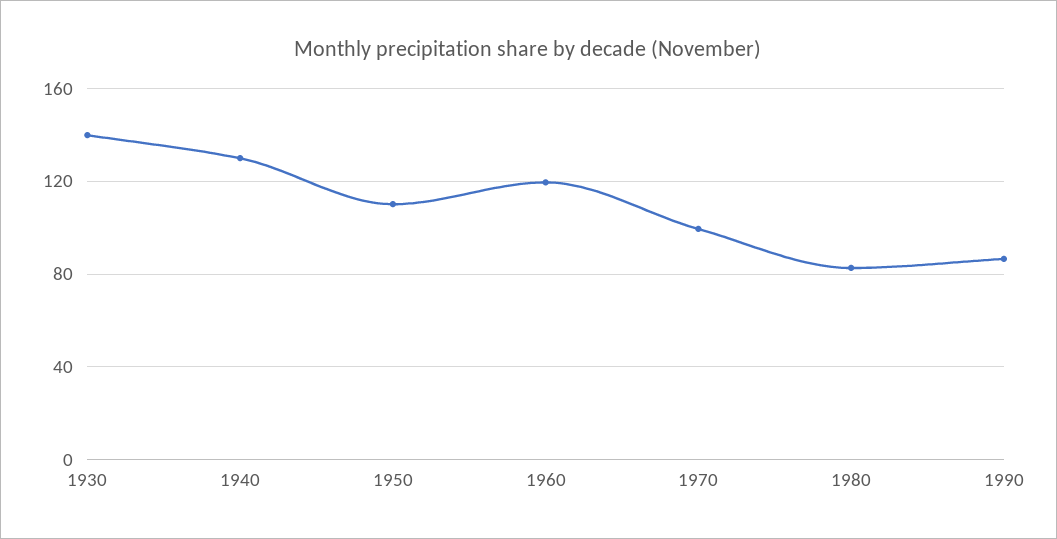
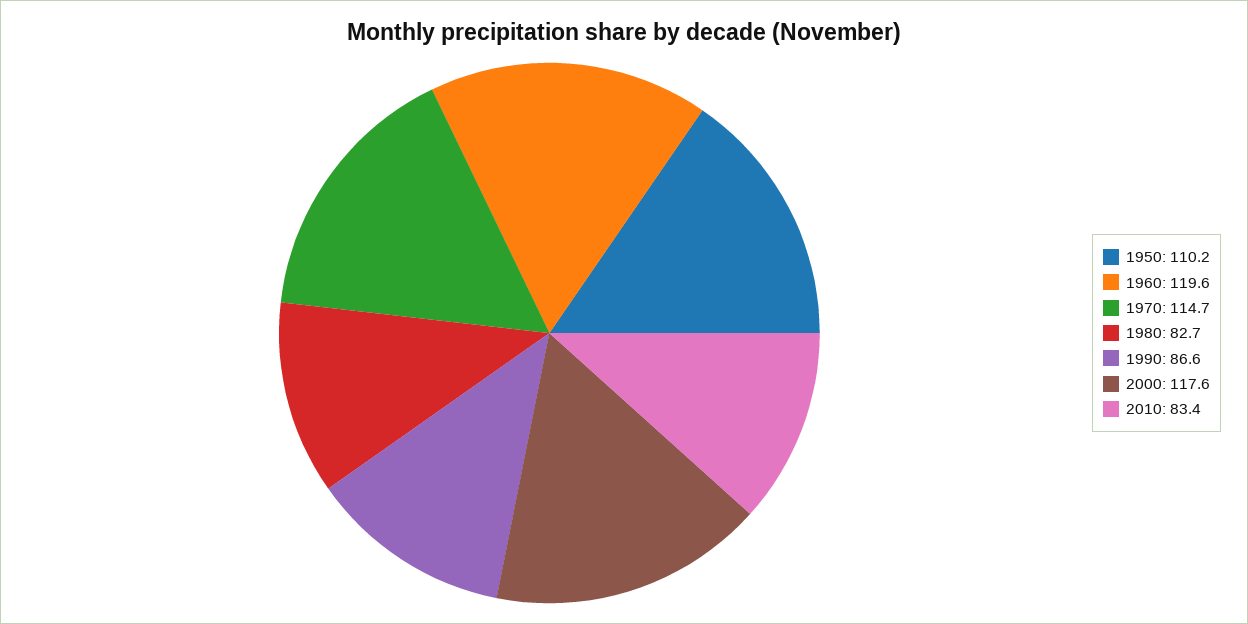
1930: 140 -> none
1940: 130 -> none
1970: 100 -> 114.7
2000: none -> 117.6
2010: none -> 83.4

